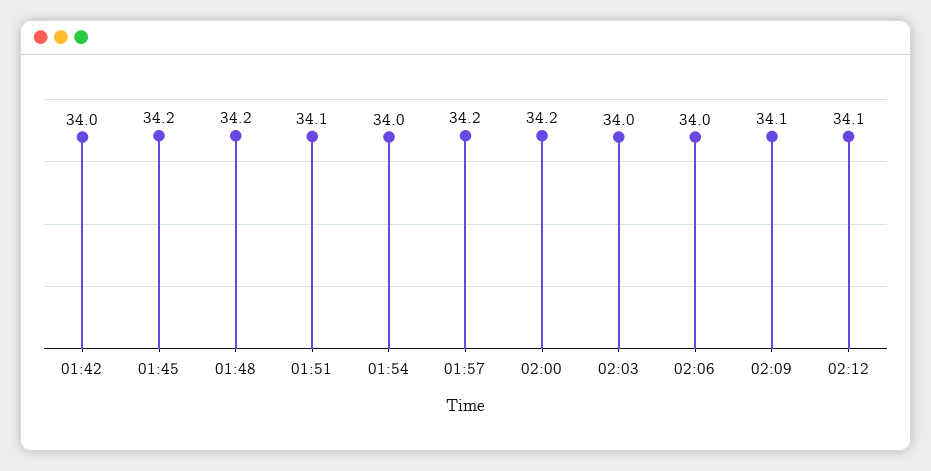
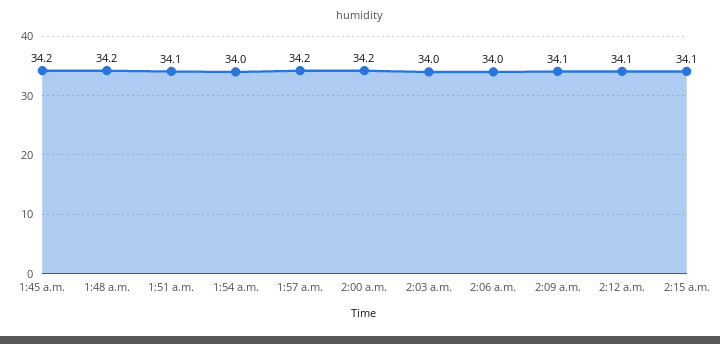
01:42: 34 -> none
2:15 a.m.: none -> 34.1

